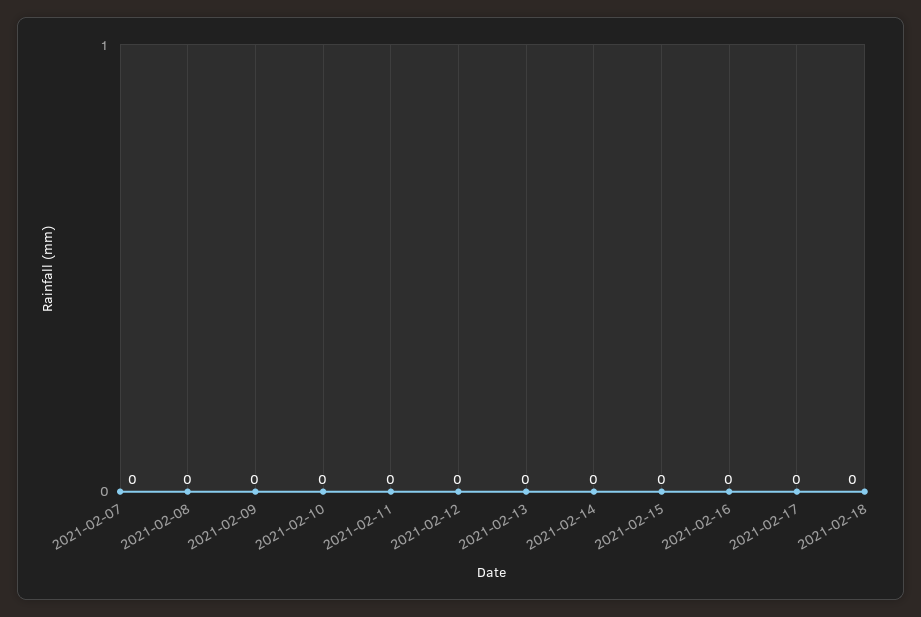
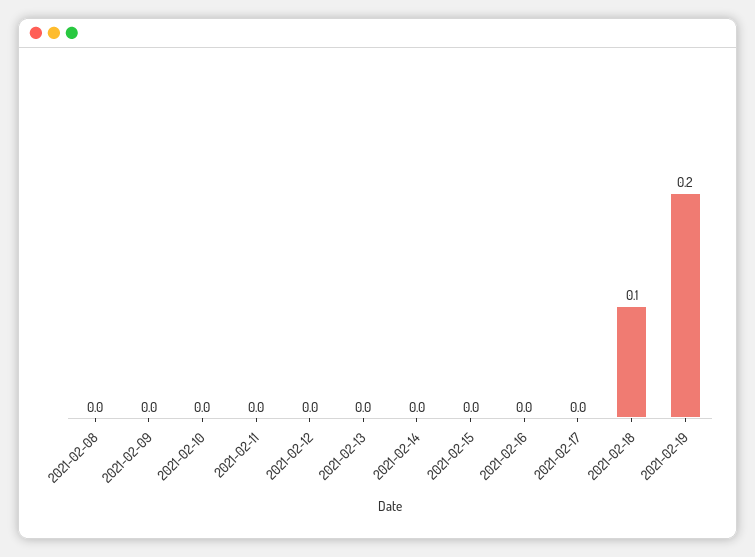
2021-02-07: 0 -> none
2021-02-18: 0 -> 0.1
2021-02-19: none -> 0.2

